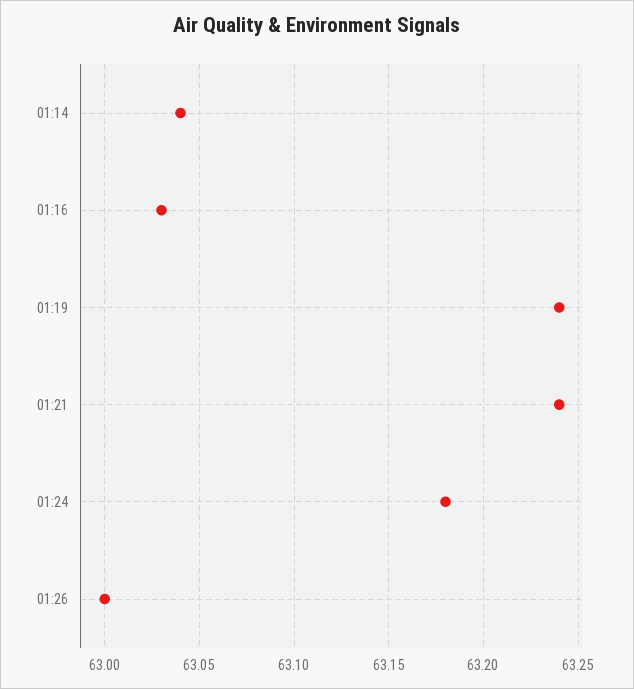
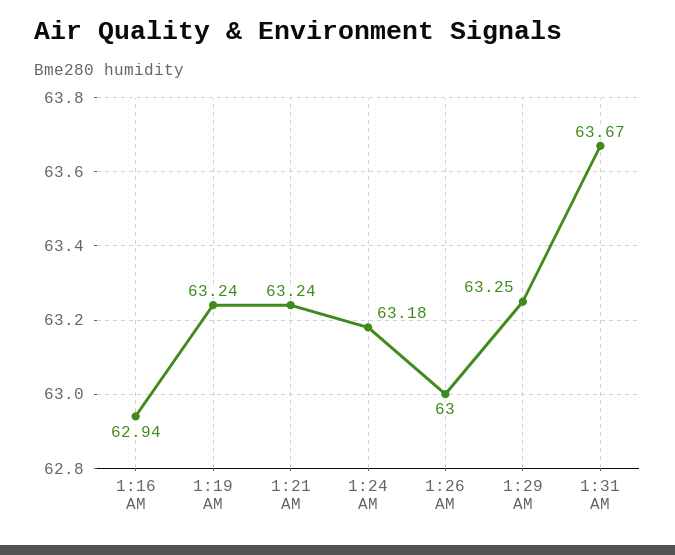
01:14: 63.04 -> none
01:16: 63.03 -> 62.94
1:29 AM: none -> 63.25
1:31 AM: none -> 63.67

